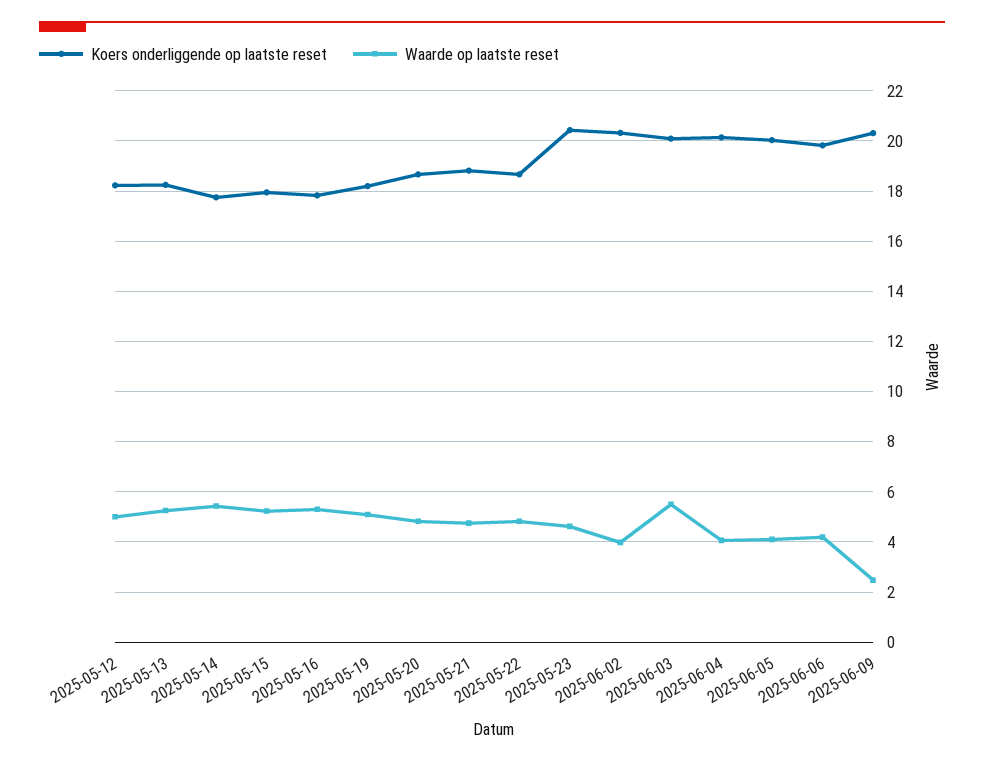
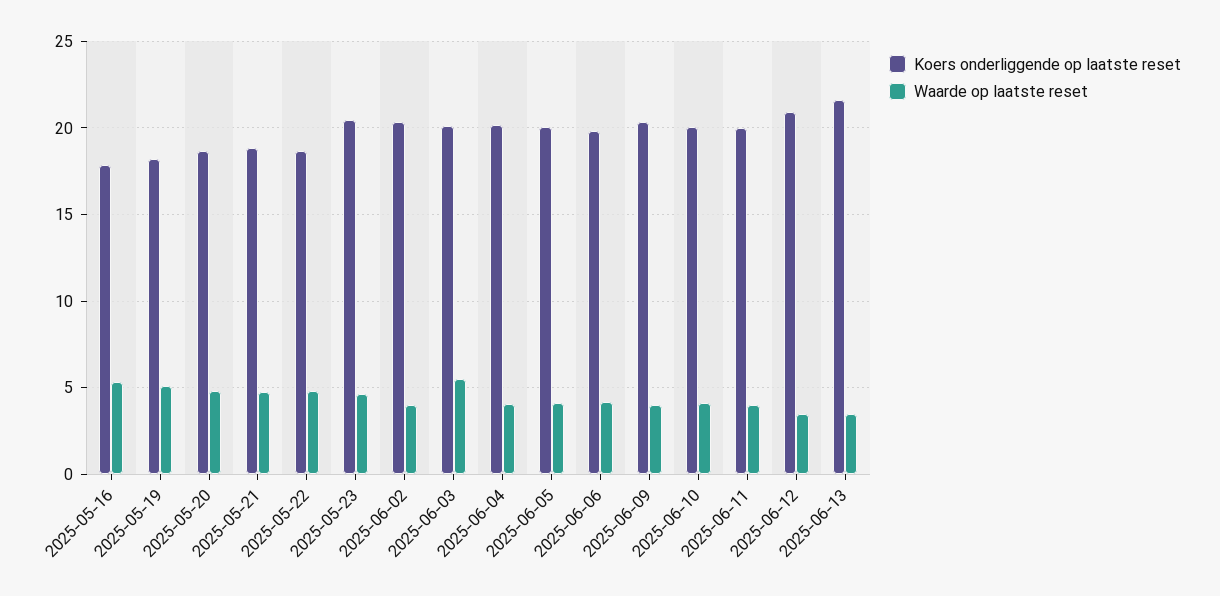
Koers onderliggende op laatste reset, 2025-05-12: 18.25 -> none
Waarde op laatste reset, 2025-05-12: 5 -> none
Koers onderliggende op laatste reset, 2025-05-13: 18.25 -> none
Waarde op laatste reset, 2025-05-13: 5.25 -> none
Koers onderliggende op laatste reset, 2025-05-14: 17.75 -> none
Waarde op laatste reset, 2025-05-14: 5.5 -> none
Koers onderliggende op laatste reset, 2025-05-15: 18 -> none
Waarde op laatste reset, 2025-05-15: 5.25 -> none
Waarde op laatste reset, 2025-06-09: 2.5 -> 4
Koers onderliggende op laatste reset, 2025-06-10: none -> 20
Waarde op laatste reset, 2025-06-10: none -> 4
Koers onderliggende op laatste reset, 2025-06-11: none -> 20
Waarde op laatste reset, 2025-06-11: none -> 4
Koers onderliggende op laatste reset, 2025-06-12: none -> 21
Waarde op laatste reset, 2025-06-12: none -> 3.5
Koers onderliggende op laatste reset, 2025-06-13: none -> 21.5
Waarde op laatste reset, 2025-06-13: none -> 3.5

